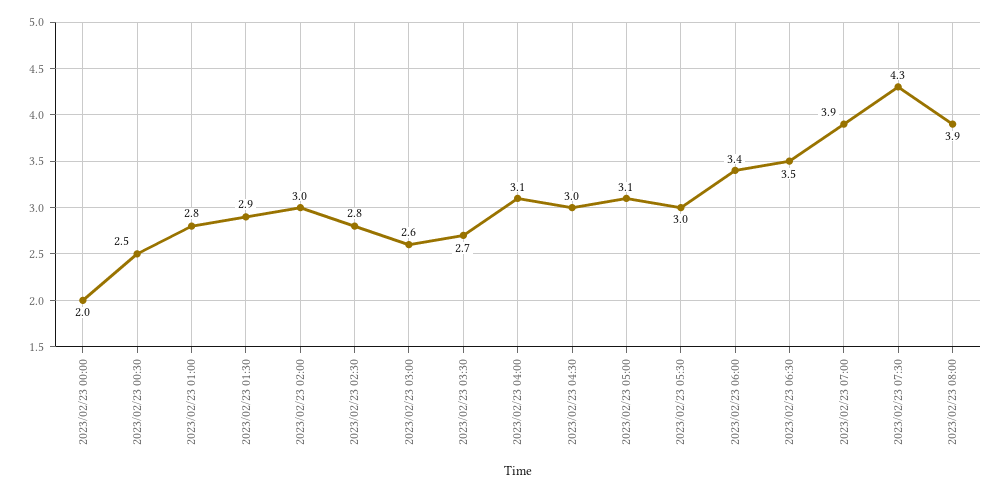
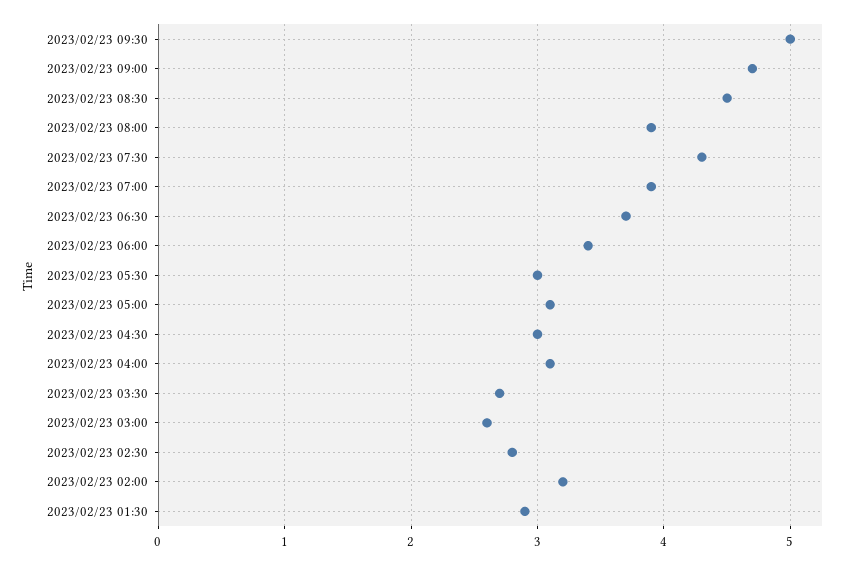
2023/02/23 00:00: 2 -> none
2023/02/23 00:30: 2.5 -> none
2023/02/23 01:00: 2.8 -> none
2023/02/23 02:00: 3 -> 3.2
2023/02/23 06:30: 3.5 -> 3.7
2023/02/23 09:30: none -> 5
2023/02/23 09:00: none -> 4.7
2023/02/23 08:30: none -> 4.5

